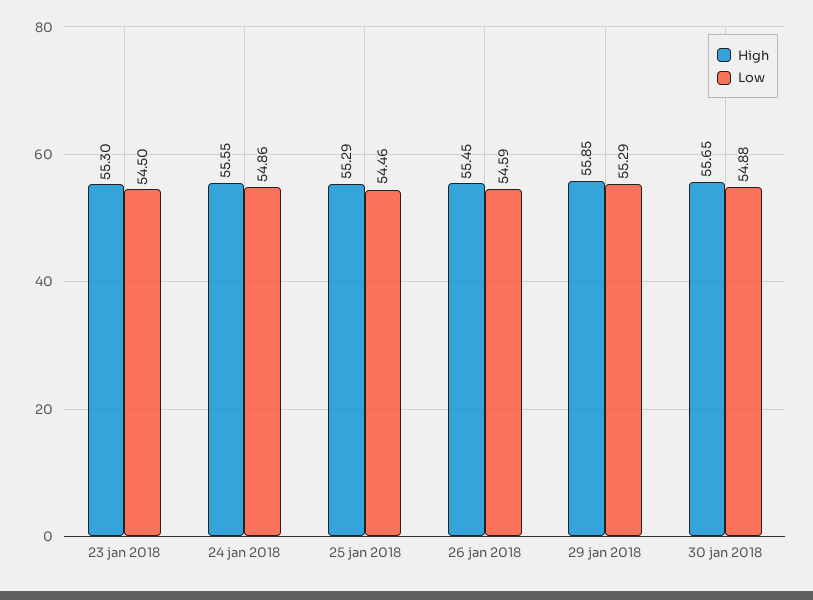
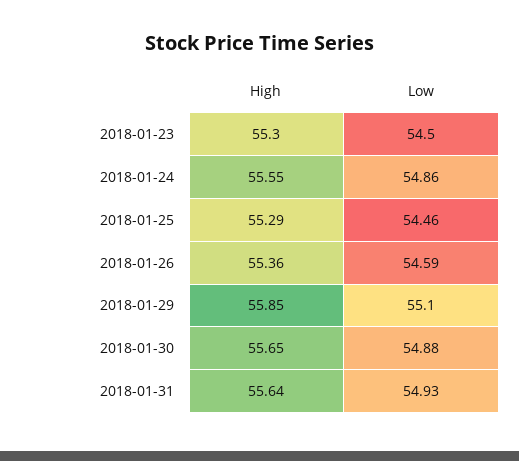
High, 26 jan 2018: 55.45 -> 55.36
Low, 29 jan 2018: 55.29 -> 55.1
High, 2018-01-31: none -> 55.64
Low, 2018-01-31: none -> 54.93

